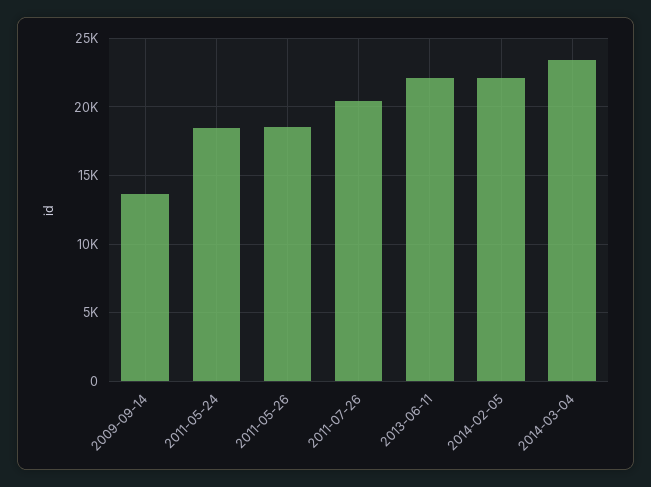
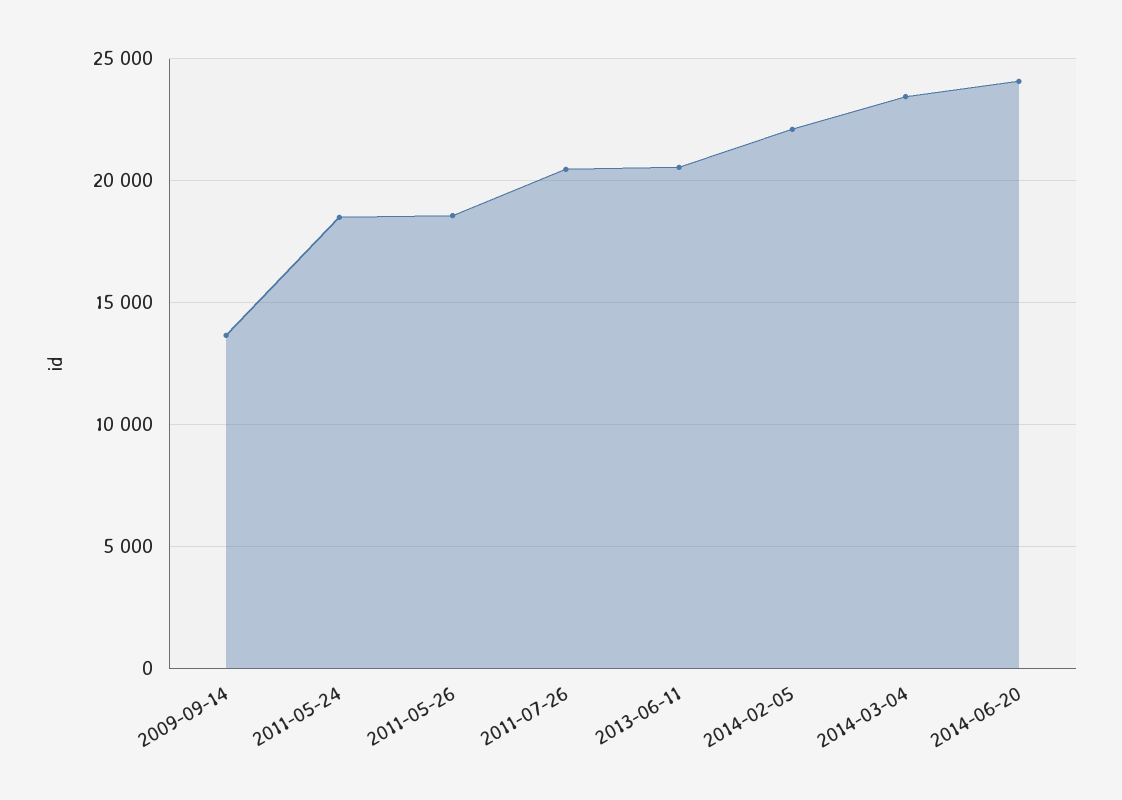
2013-06-11: 22000 -> 20500
2014-06-20: none -> 24000

